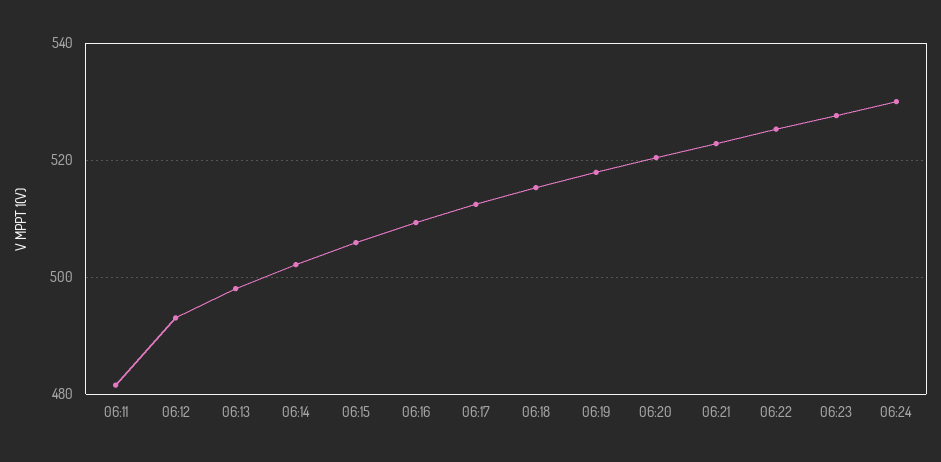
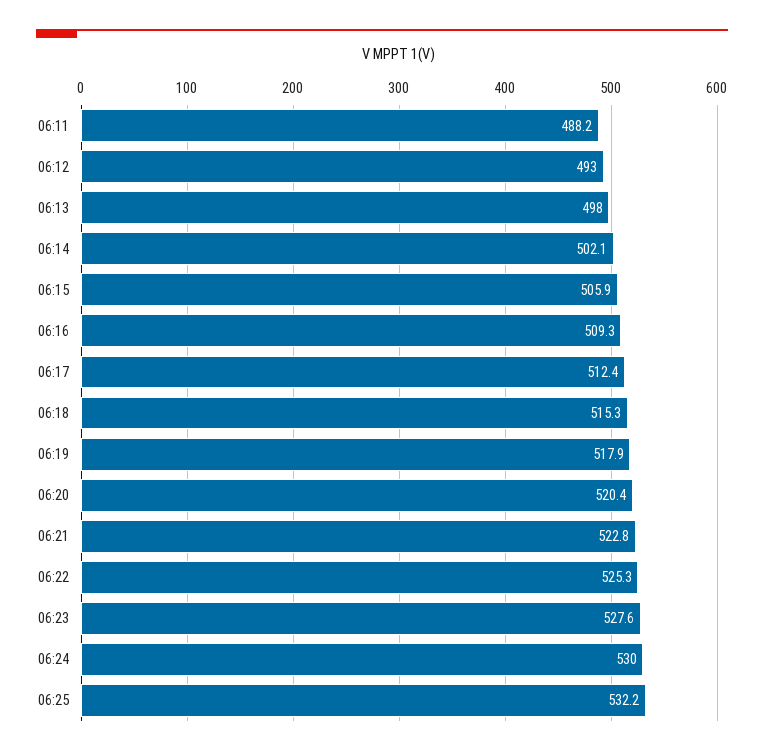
06:11: 482 -> 488.2
06:25: none -> 532.2

